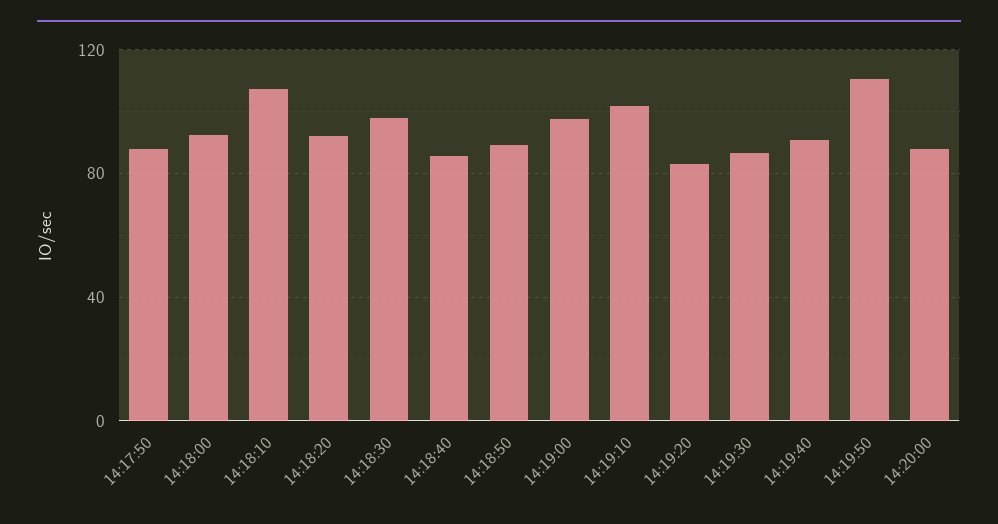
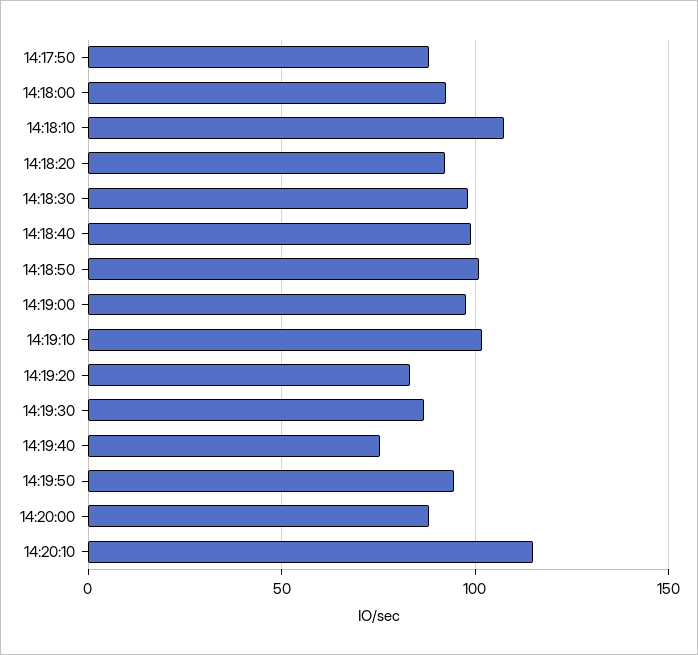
14:18:40: 85 -> 100
14:18:50: 90 -> 100
14:19:40: 90 -> 75
14:19:50: 110 -> 95
14:20:10: none -> 115

